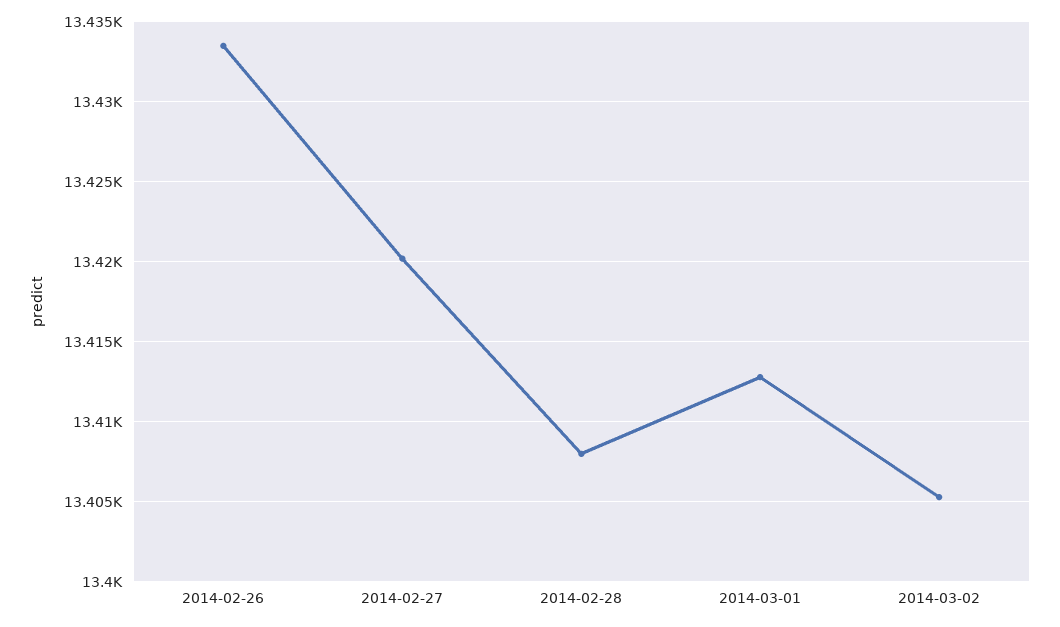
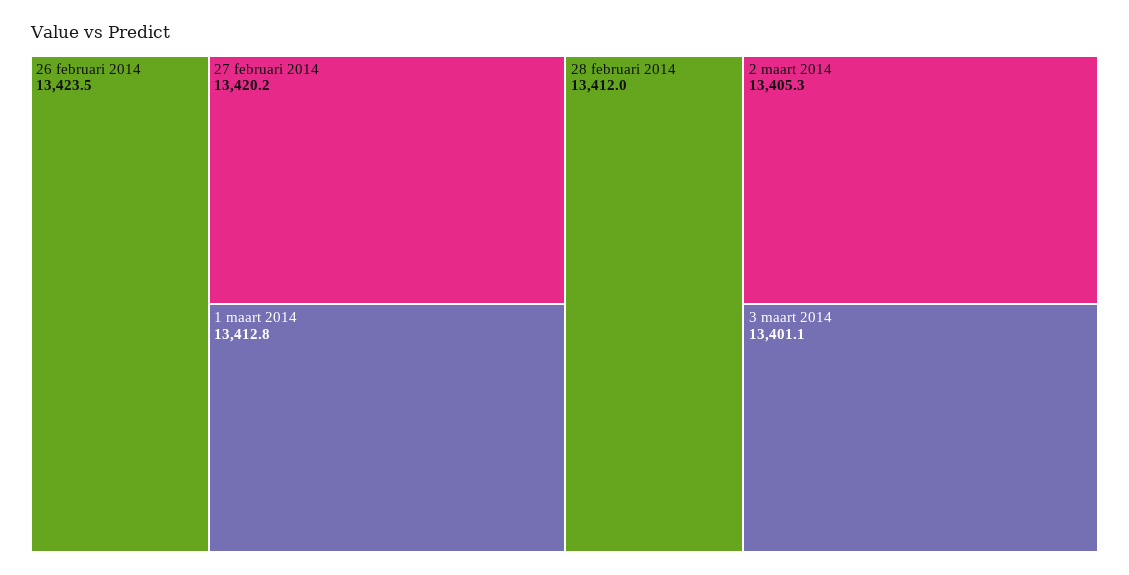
2014-02-26: 13433.5 -> 13423.5
2014-02-28: 13408 -> 13412
3 maart 2014: none -> 13401.1

